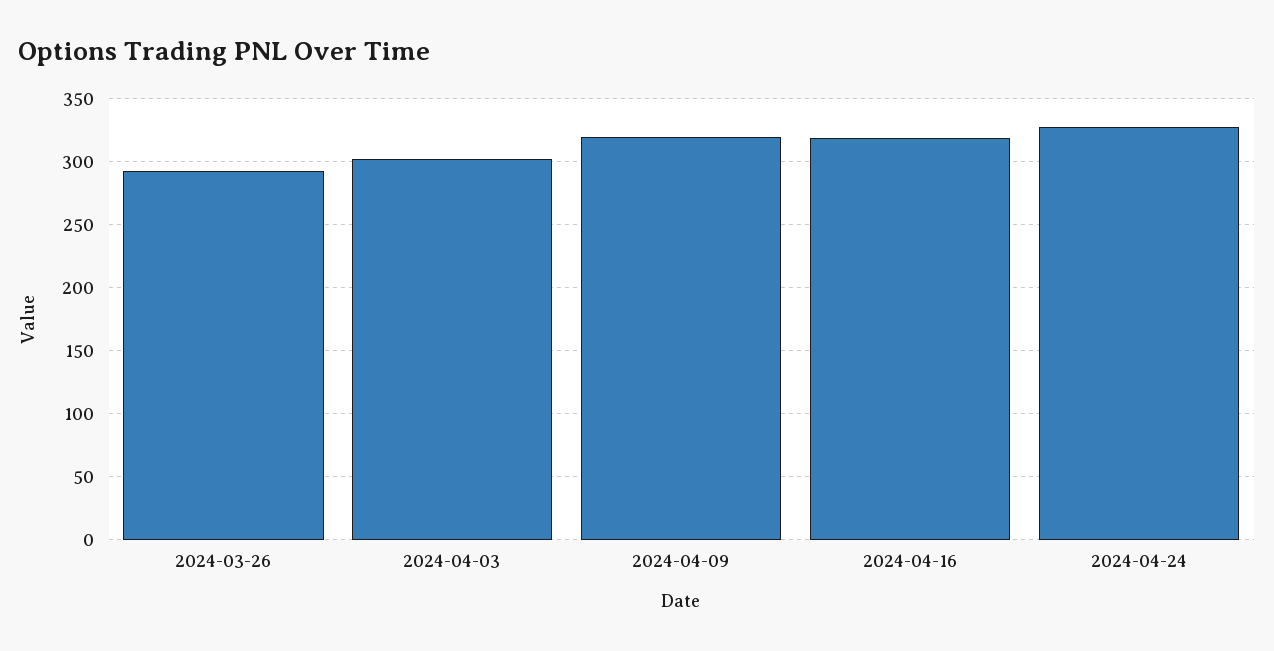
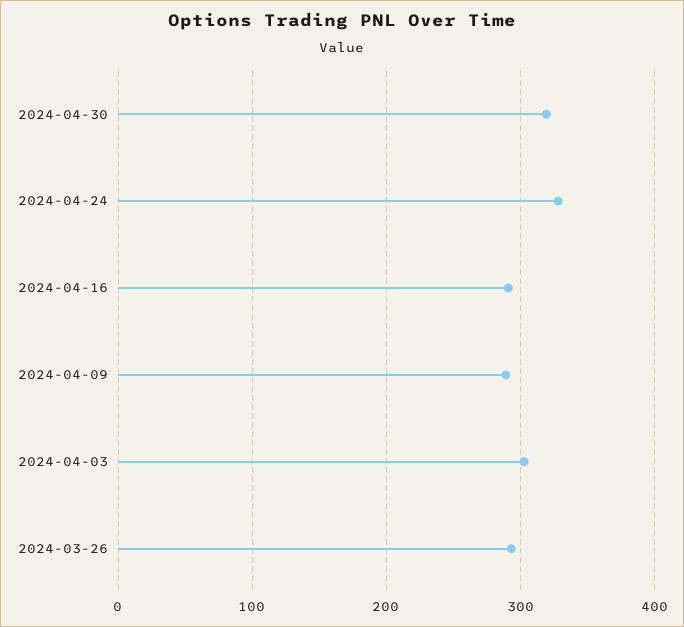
2024-04-09: 320 -> 290
2024-04-16: 320 -> 290
2024-04-30: none -> 320

